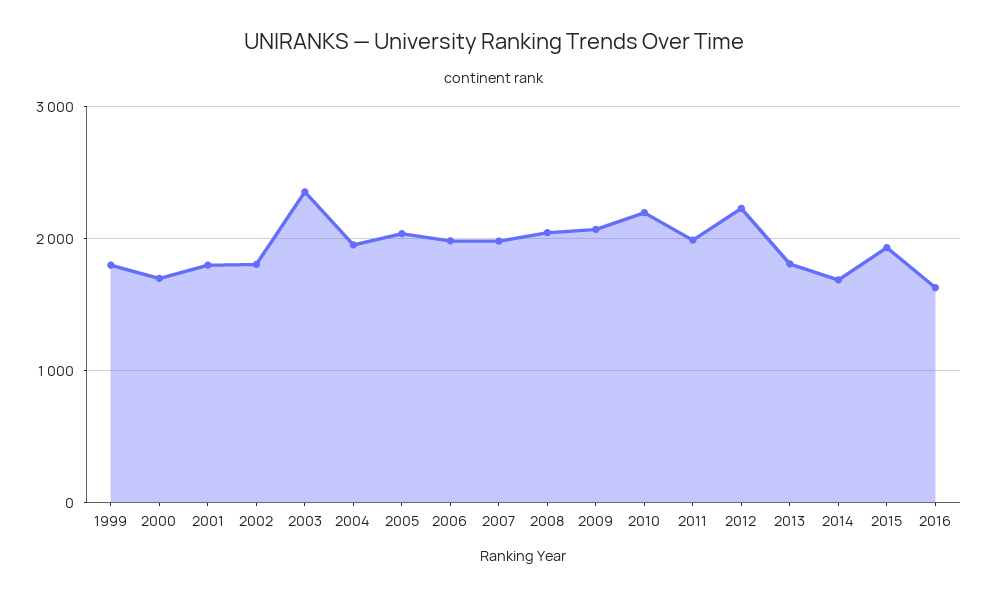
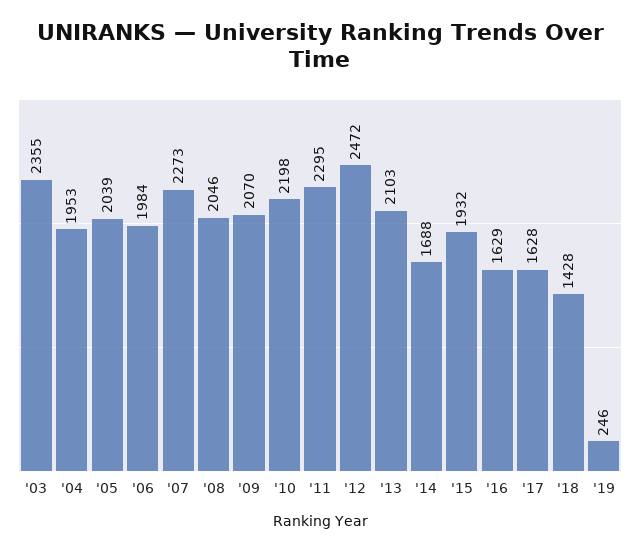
1999: 1800 -> none
2000: 1700 -> none
2001: 1800 -> none
2002: 1800 -> none
2007: 2000 -> 2273
2011: 2000 -> 2295
2012: 2200 -> 2472
2013: 1800 -> 2103
'17: none -> 1628
'18: none -> 1428
'19: none -> 246

